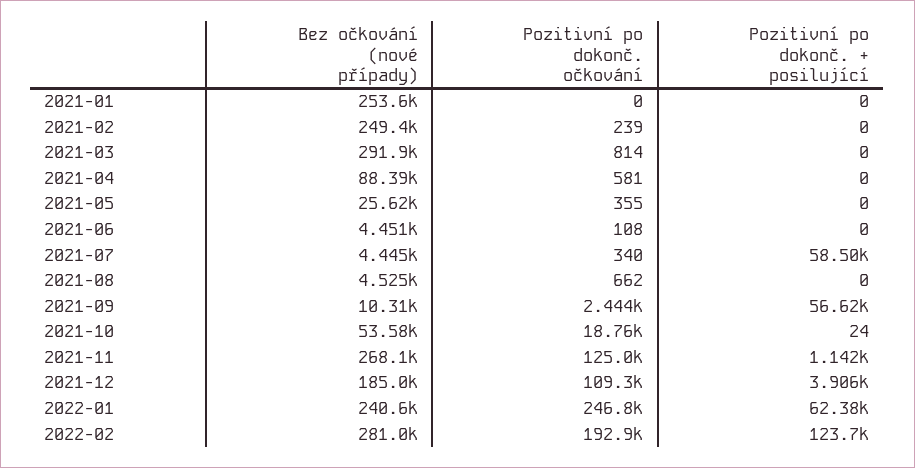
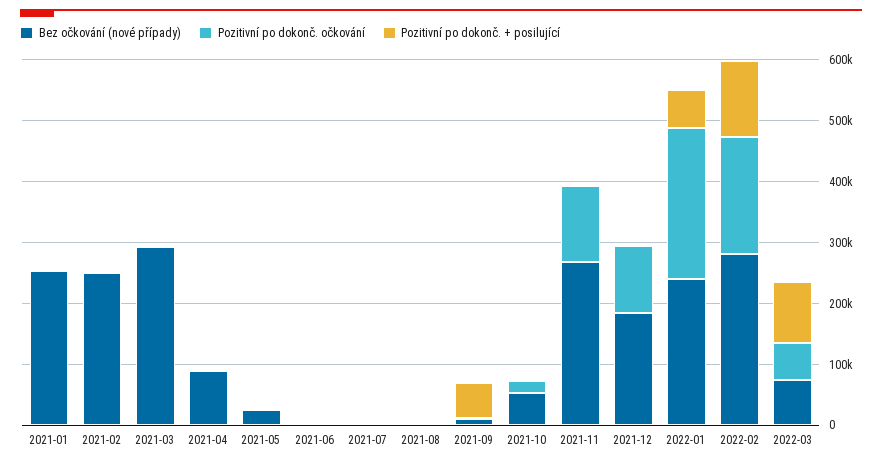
Pozitivní po dokonč. + posilující, 2021-07: 58500 -> 0
Bez očkování (nové případy), 2022-03: none -> 80000
Pozitivní po dokonč. očkování, 2022-03: none -> 60000
Pozitivní po dokonč. + posilující, 2022-03: none -> 100000

